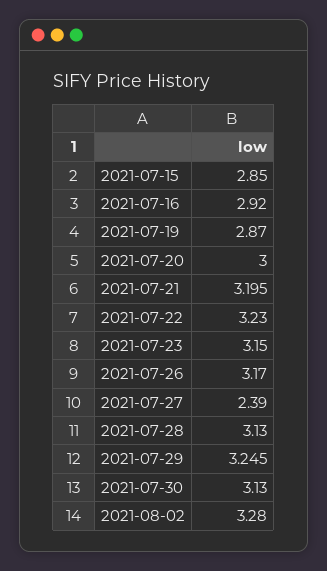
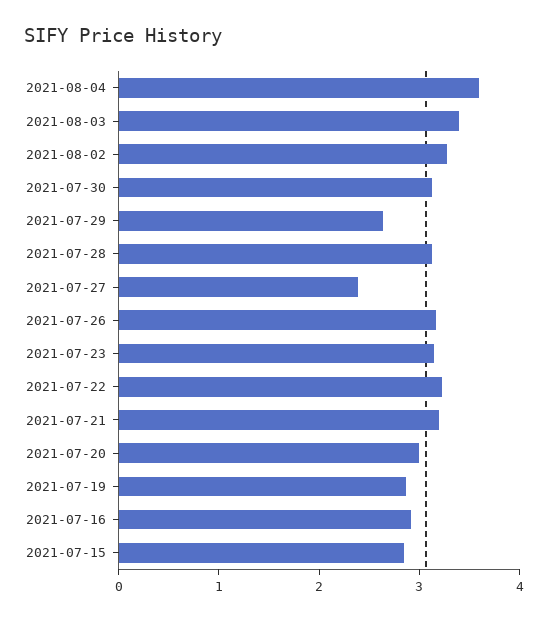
2021-07-29: 3.245 -> 2.6
2021-08-04: none -> 3.6
2021-08-03: none -> 3.4

